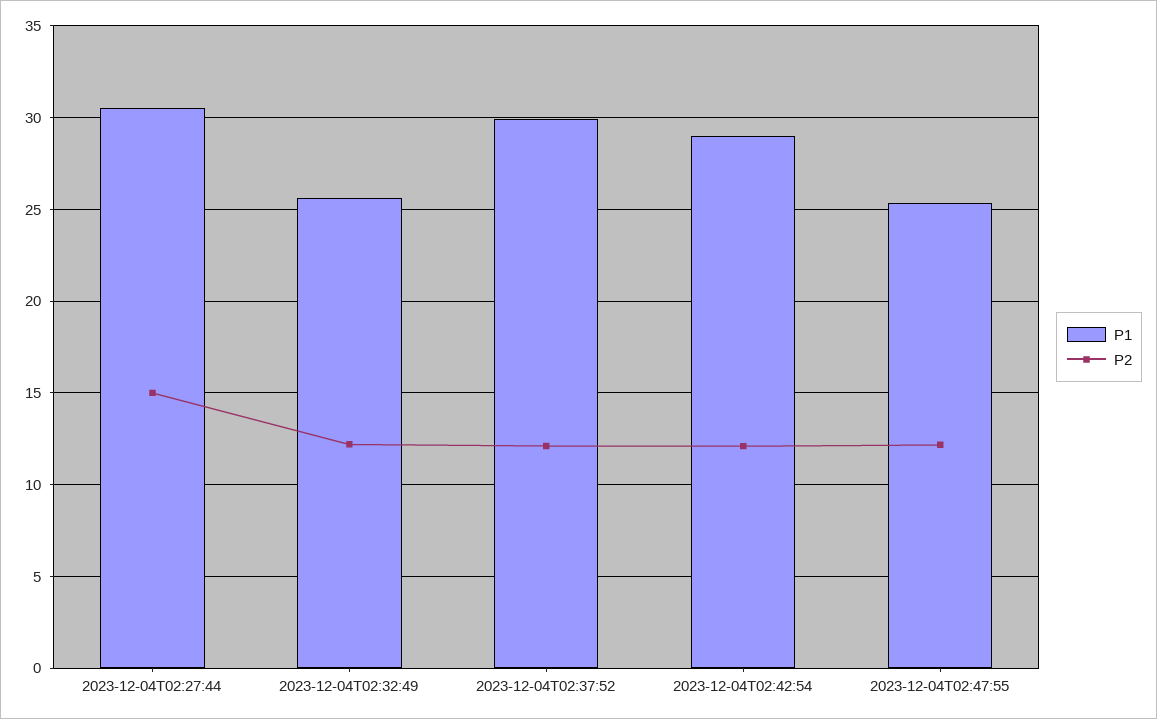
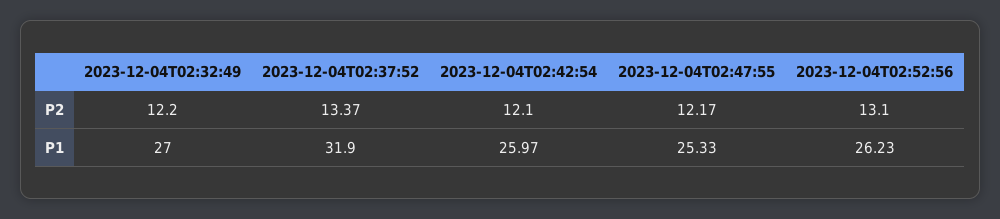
P1, 2023-12-04T02:27:44: 30.5 -> none
P2, 2023-12-04T02:27:44: 15 -> none
P1, 2023-12-04T02:32:49: 25.5 -> 27
P1, 2023-12-04T02:37:52: 30 -> 31.9
P2, 2023-12-04T02:37:52: 12 -> 13.37
P1, 2023-12-04T02:42:54: 29 -> 25.97
P2, 2023-12-04T02:52:56: none -> 13.1
P1, 2023-12-04T02:52:56: none -> 26.23

